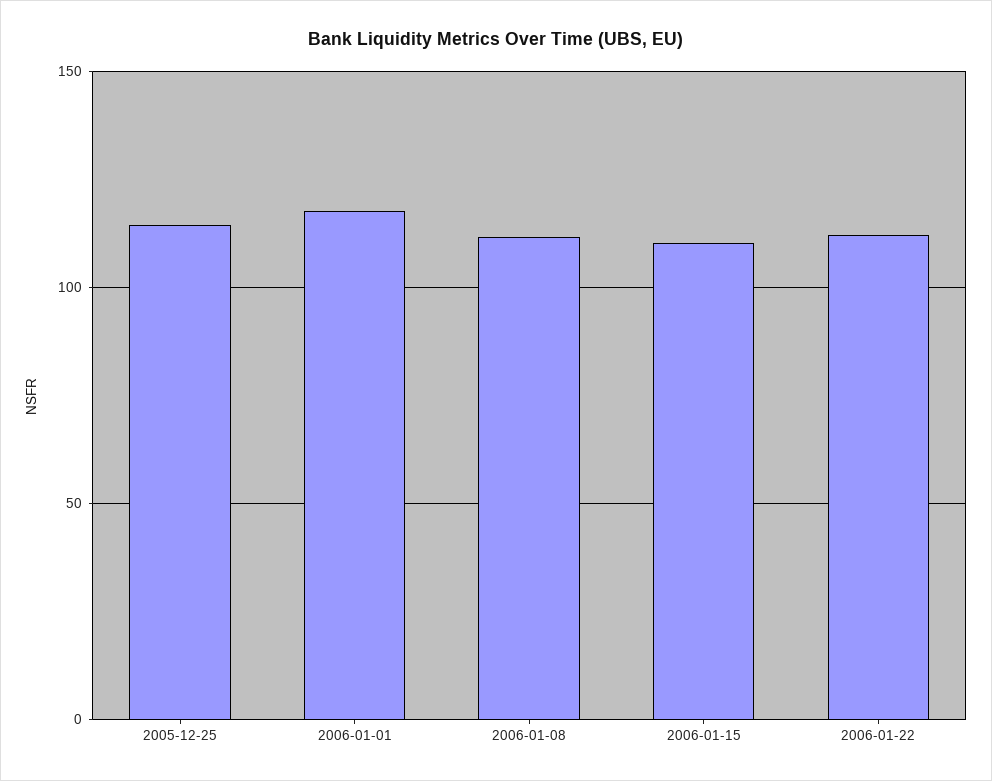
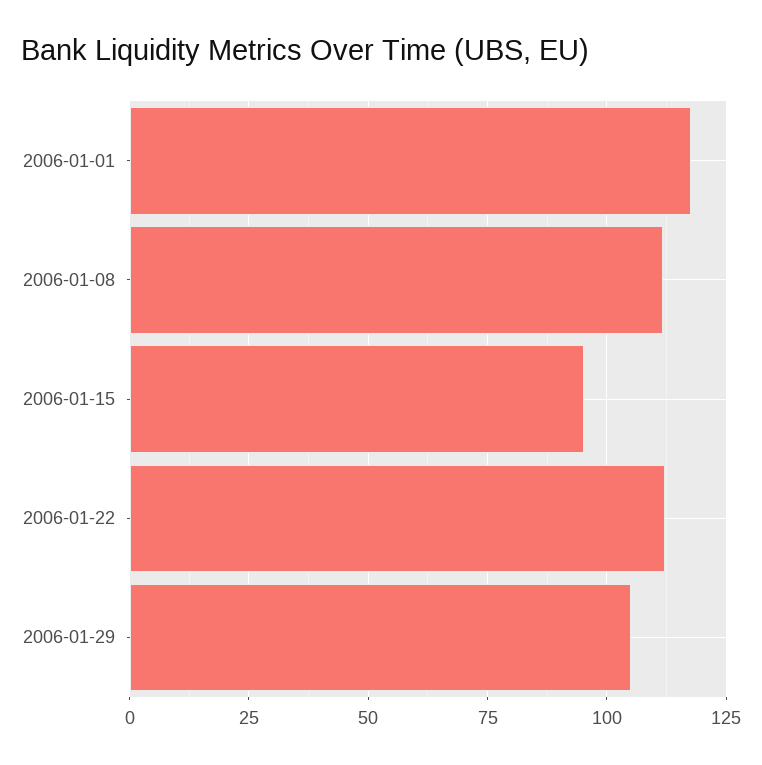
2005-12-25: 115 -> none
2006-01-15: 110 -> 95
2006-01-29: none -> 105

